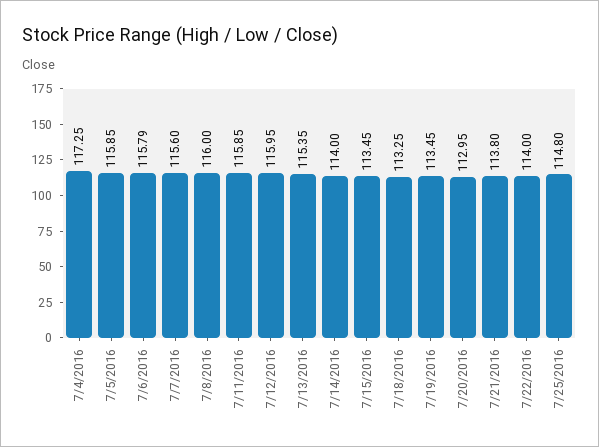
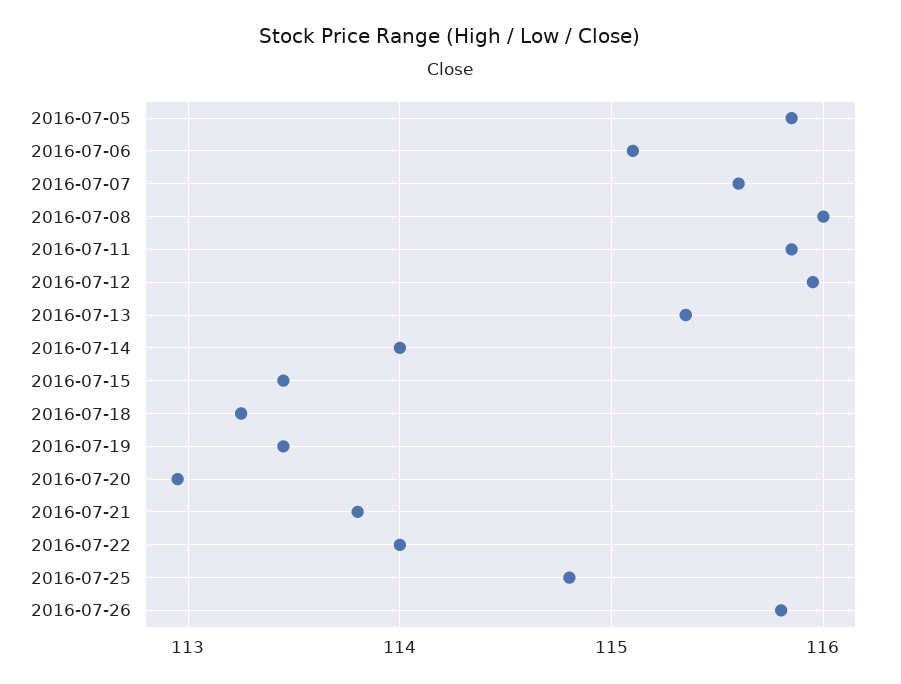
7/4/2016: 117.25 -> none
7/6/2016: 115.79 -> 115.1
2016-07-26: none -> 115.8

